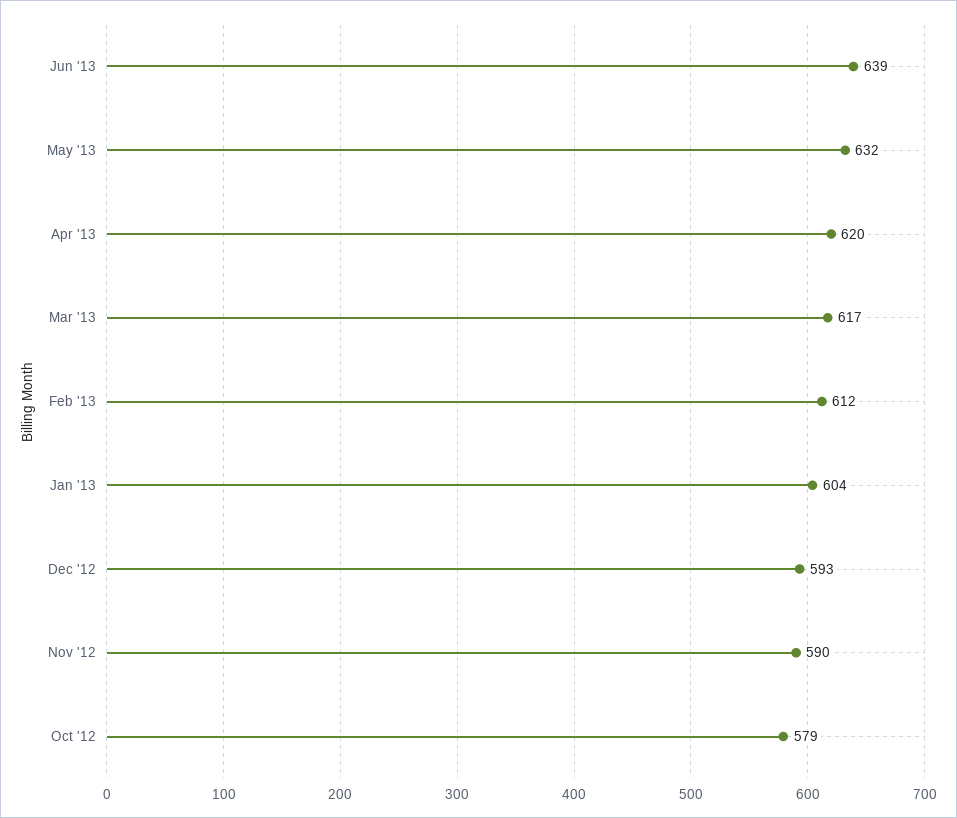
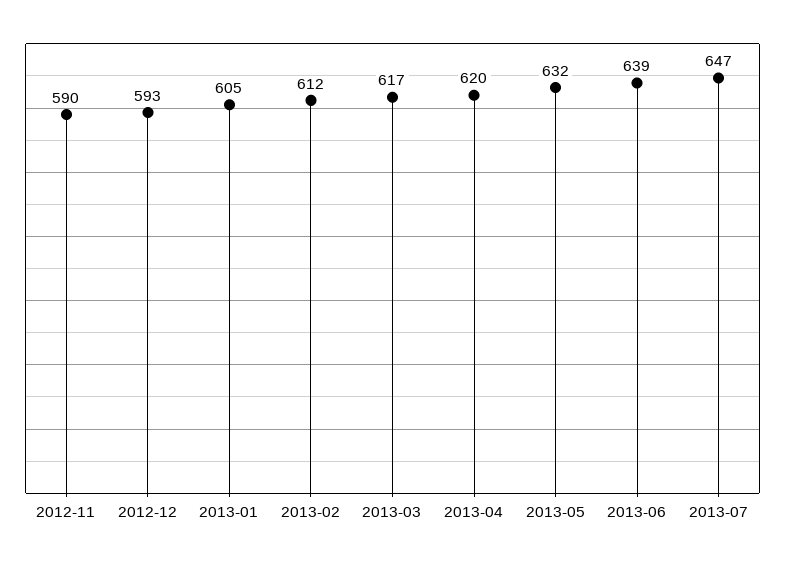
Jan '13: 604 -> 605
Oct '12: 579 -> none
2013-07: none -> 647

